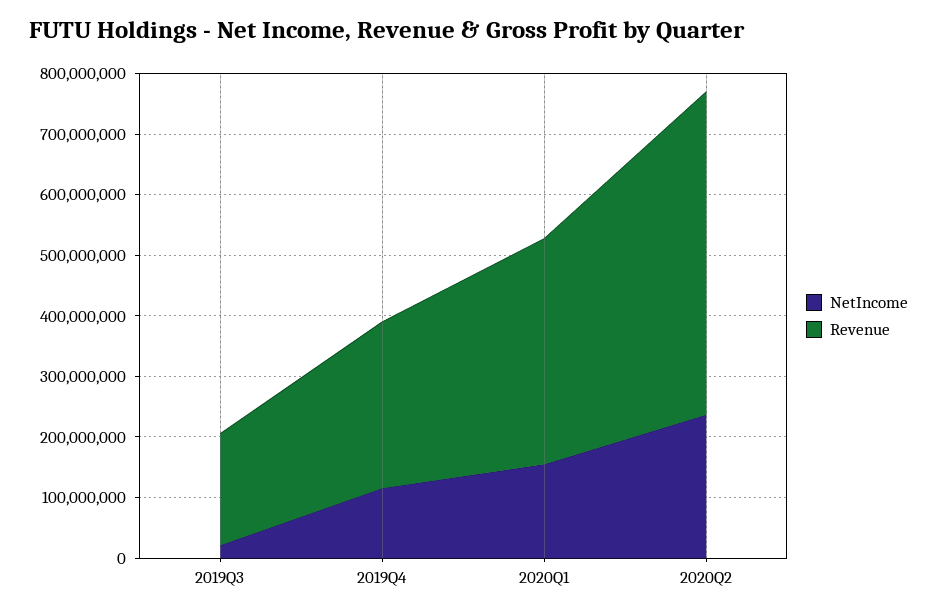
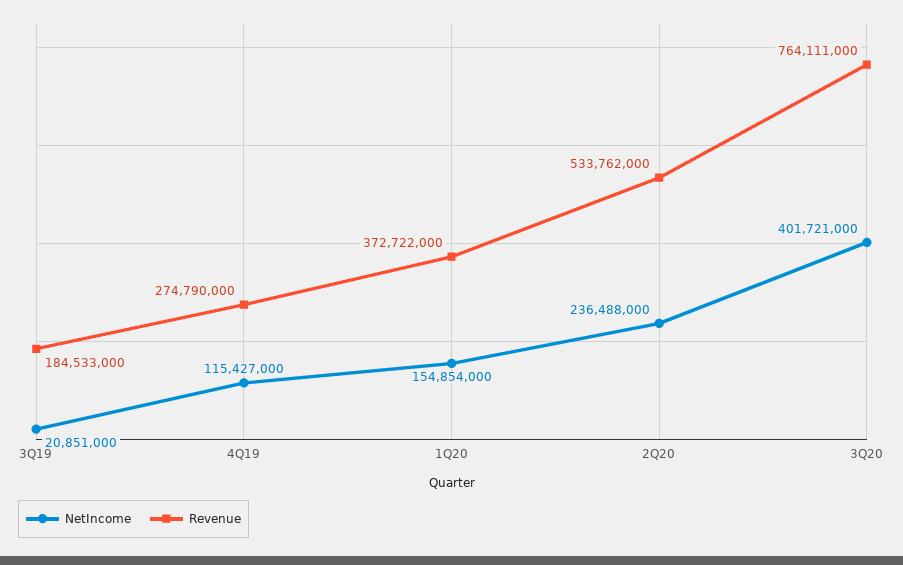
NetIncome, 3Q20: none -> 401721000
Revenue, 3Q20: none -> 764111000

